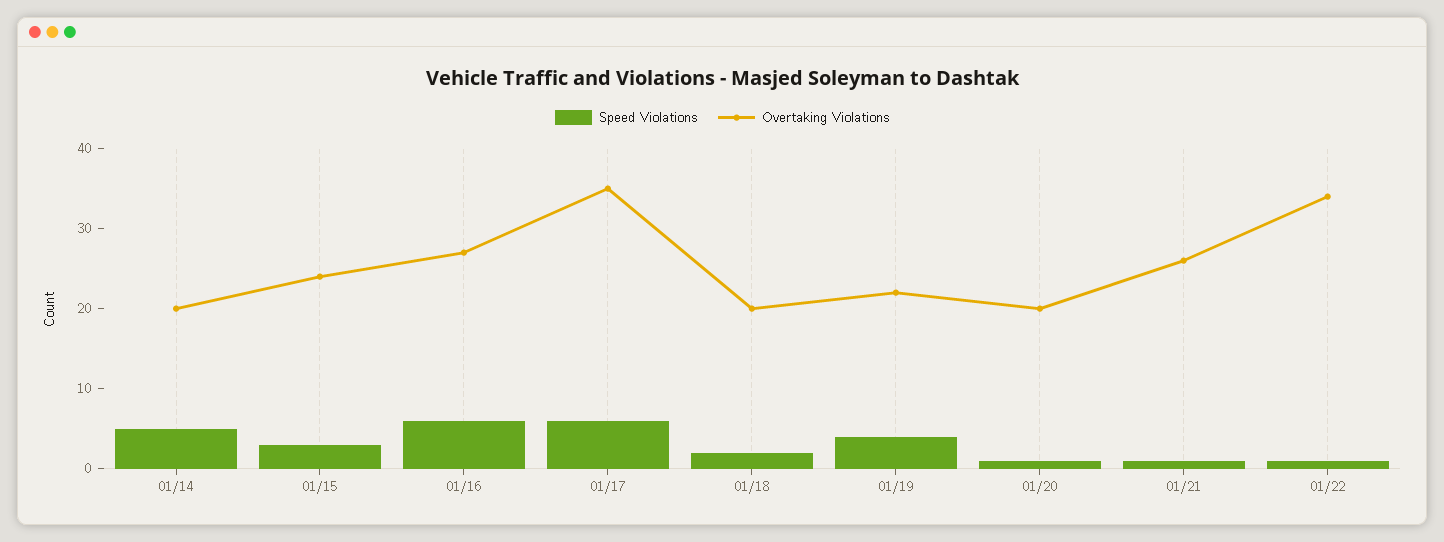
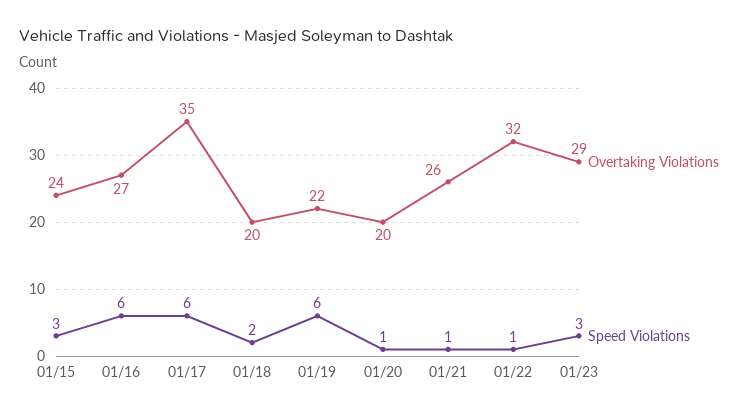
Speed Violations, 01/14: 5 -> none
Overtaking Violations, 01/14: 20 -> none
Speed Violations, 01/19: 4 -> 6
Overtaking Violations, 01/22: 34 -> 32
Overtaking Violations, 01/23: none -> 29
Speed Violations, 01/23: none -> 3

